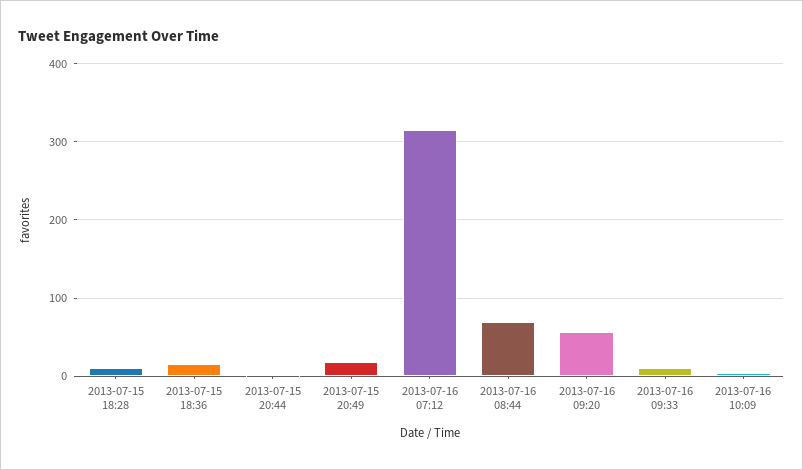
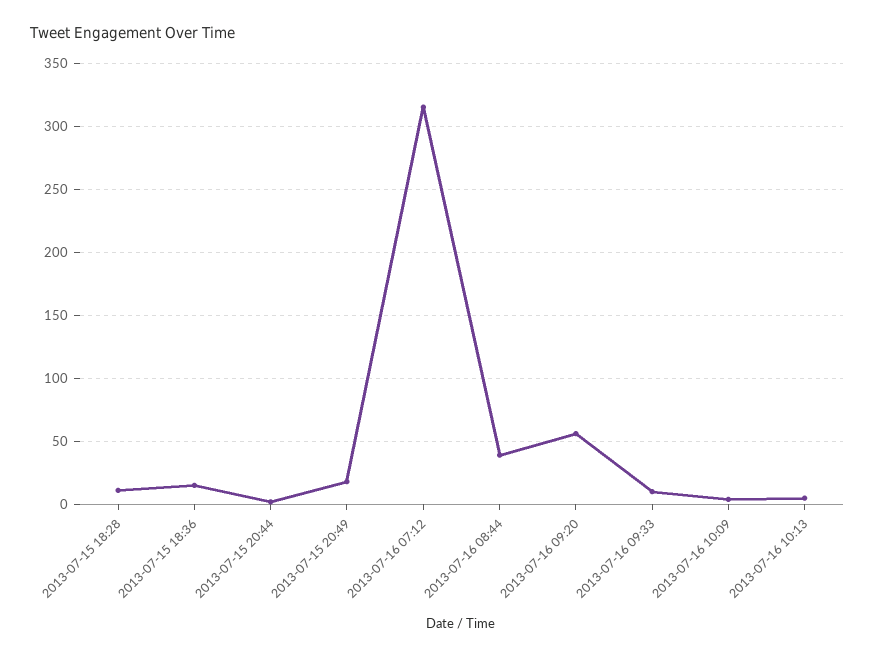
2013-07-16 08:44: 70 -> 40
2013-07-16 10:13: none -> 5

